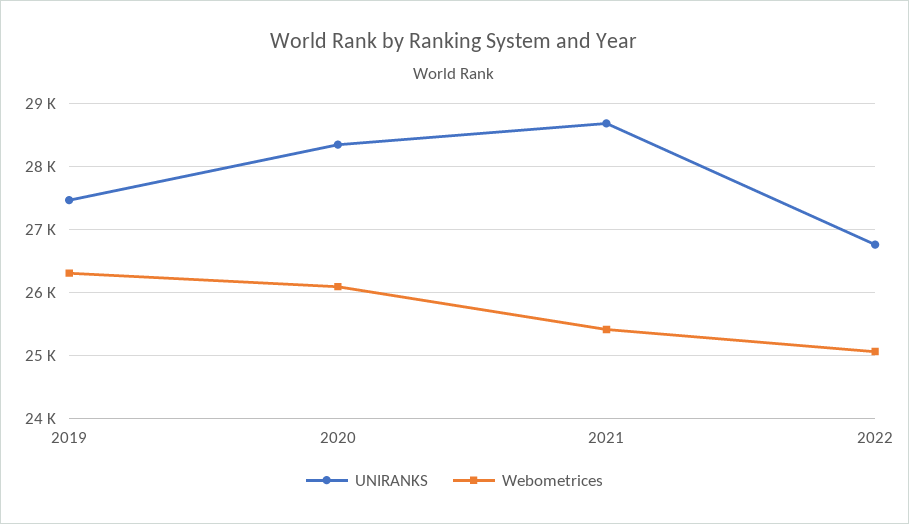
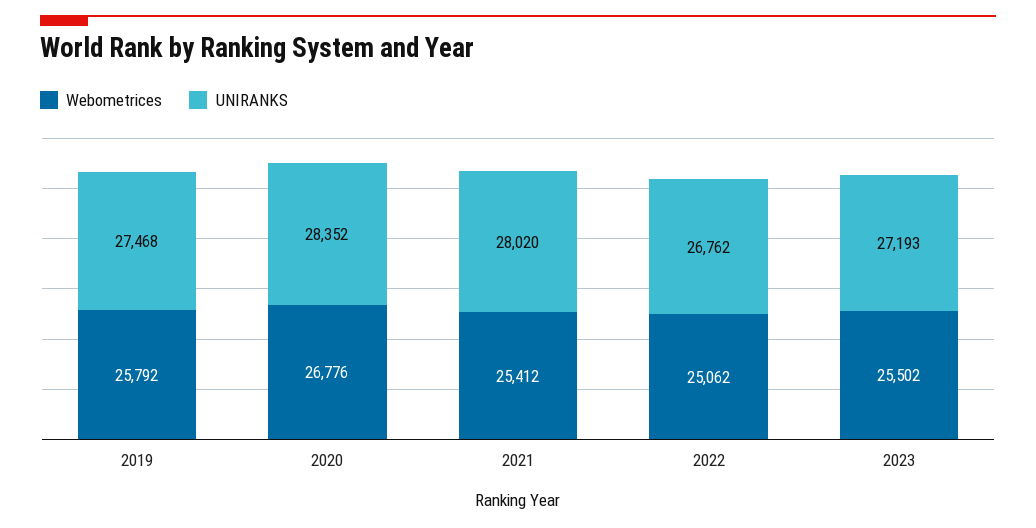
Webometrices, 2019: 26300 -> 25792
Webometrices, 2020: 26100 -> 26776
UNIRANKS, 2021: 28700 -> 28020
Webometrices, 2023: none -> 25502
UNIRANKS, 2023: none -> 27193

